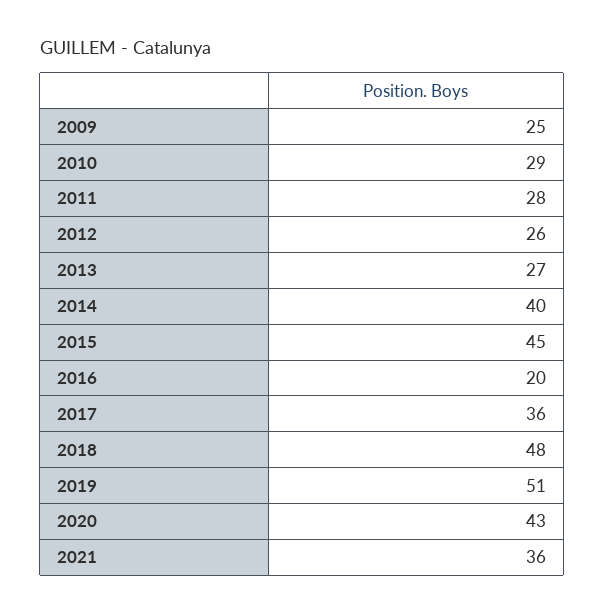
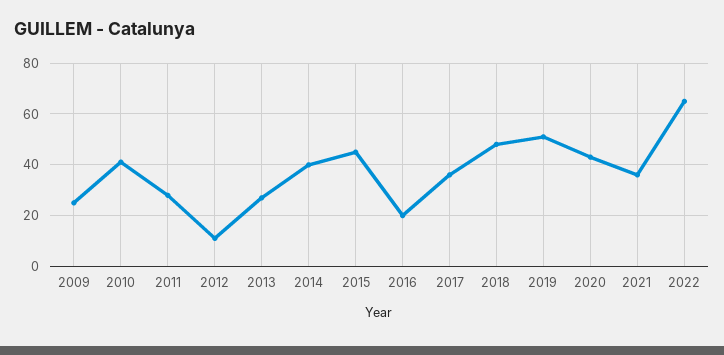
2010: 29 -> 40
2012: 26 -> 10
2022: none -> 65

